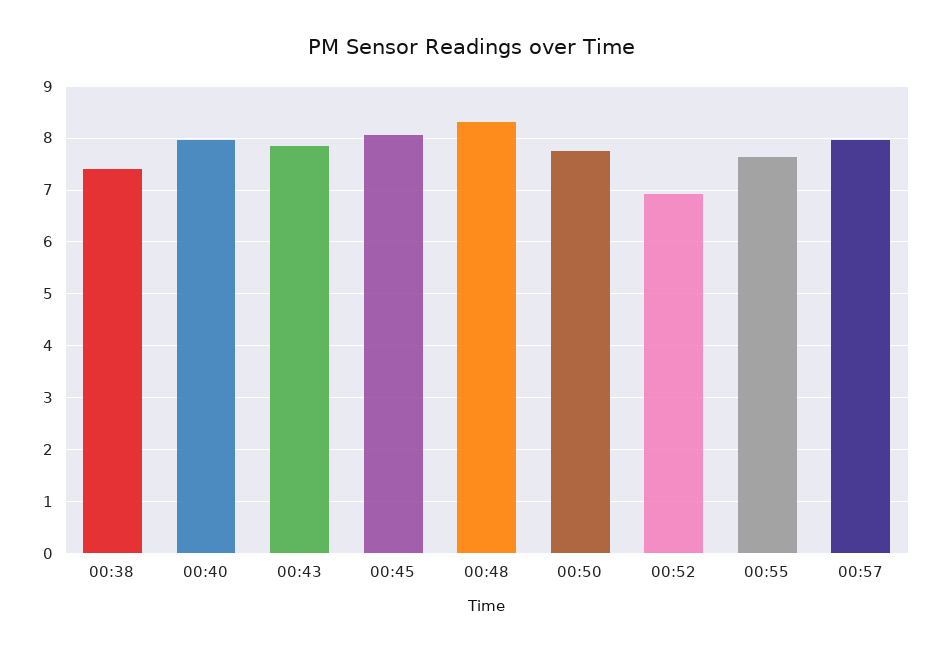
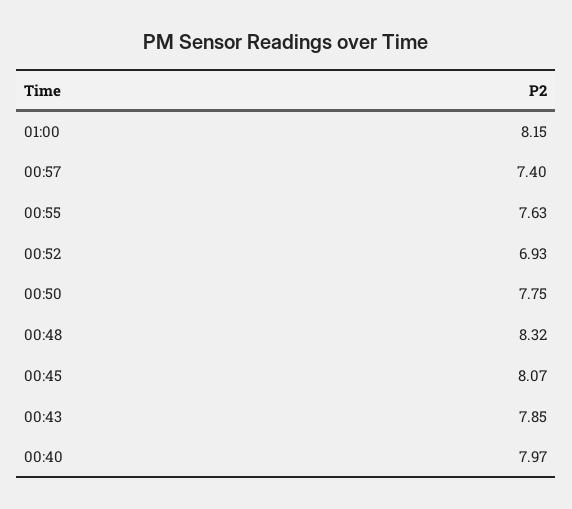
00:38: 7.4 -> none
00:57: 8 -> 7.4
01:00: none -> 8.15

